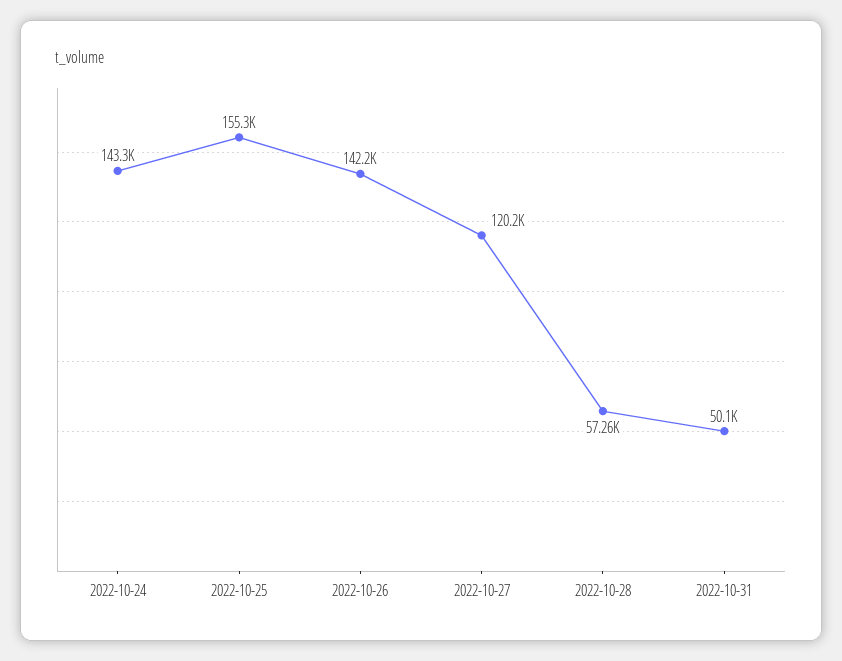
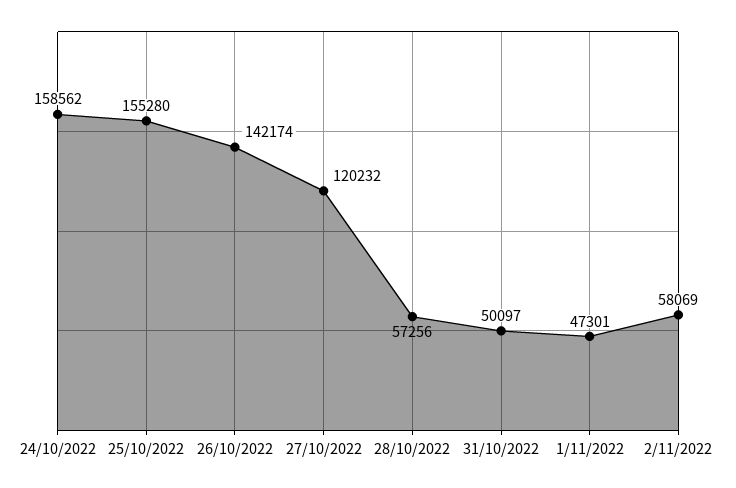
2022-10-24: 143300 -> 158562
1/11/2022: none -> 47301
2/11/2022: none -> 58069

